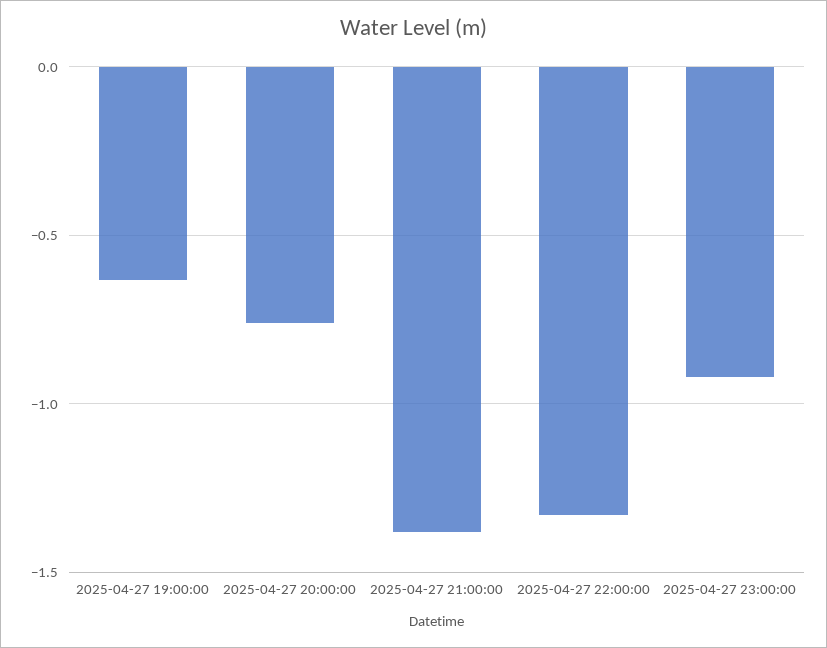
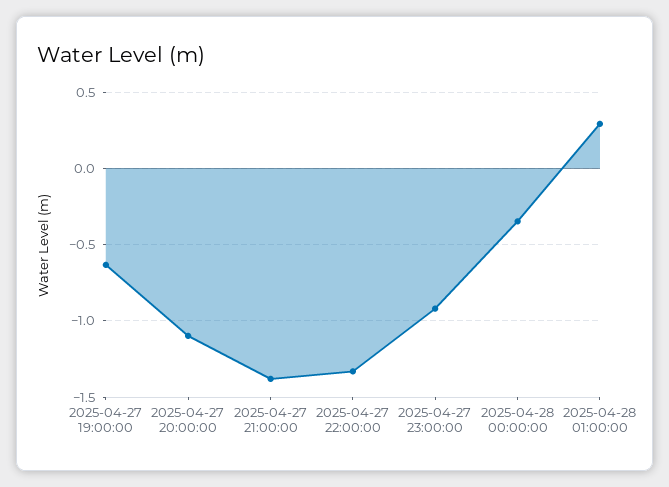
2025-04-27 20:00:00: -0.75 -> -1.1
2025-04-28 00:00:00: none -> -0.35
2025-04-28 01:00:00: none -> 0.3

